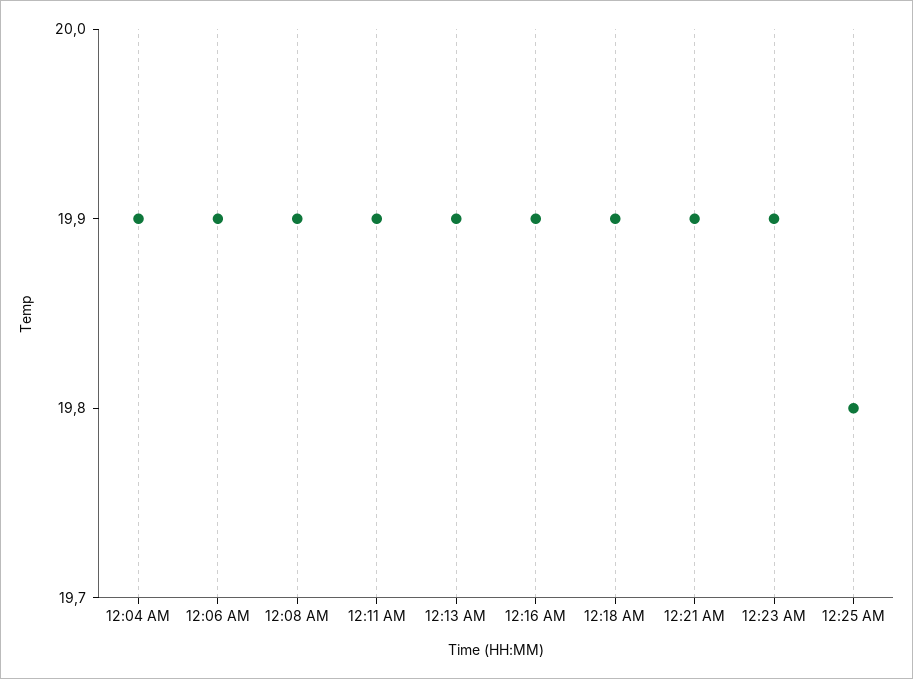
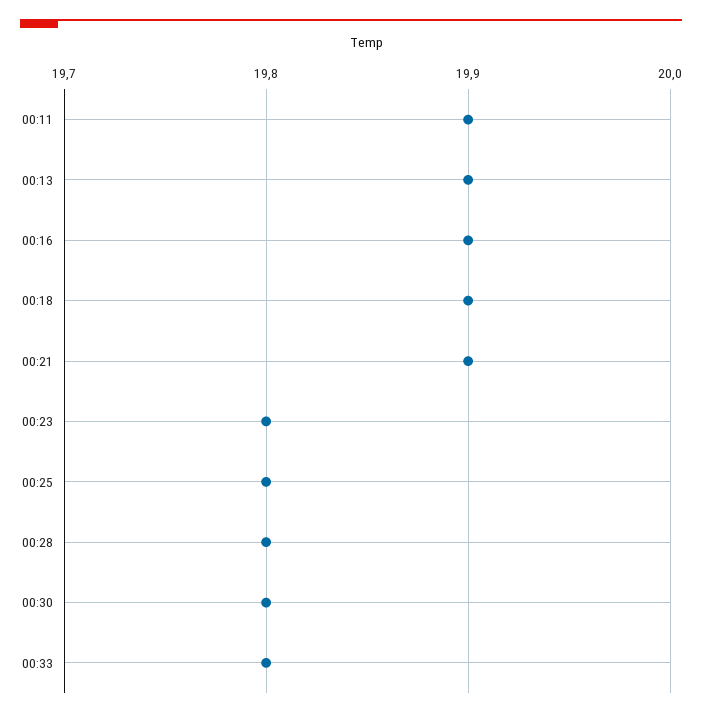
12:04 AM: 19.9 -> none
12:06 AM: 19.9 -> none
12:08 AM: 19.9 -> none
12:23 AM: 19.9 -> 19.8
00:28: none -> 19.8
00:30: none -> 19.8
00:33: none -> 19.8

